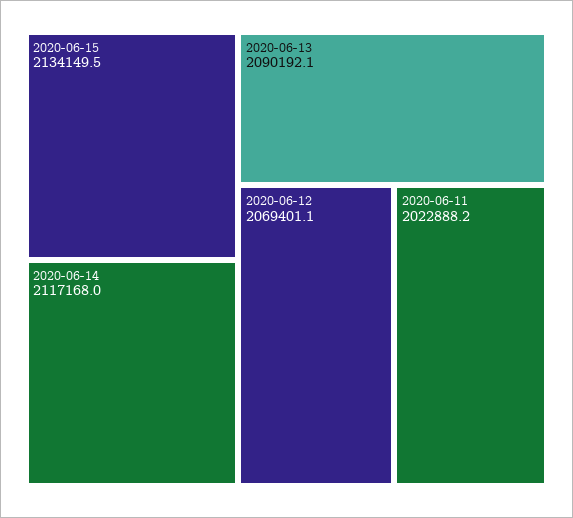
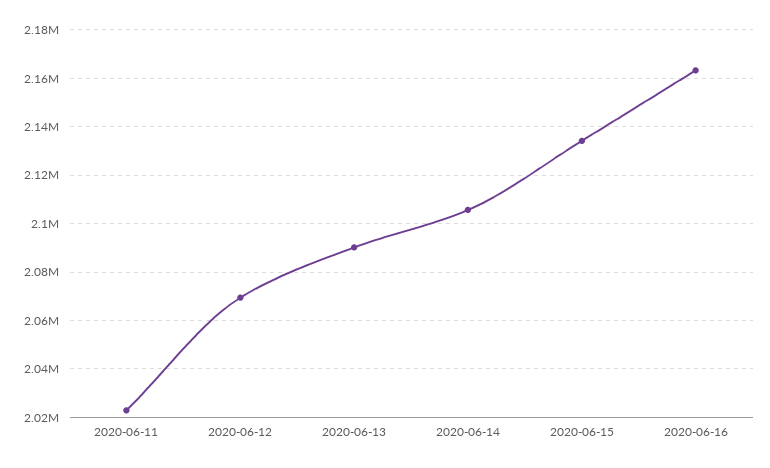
2020-06-14: 2117168 -> 2105000
2020-06-16: none -> 2162500

